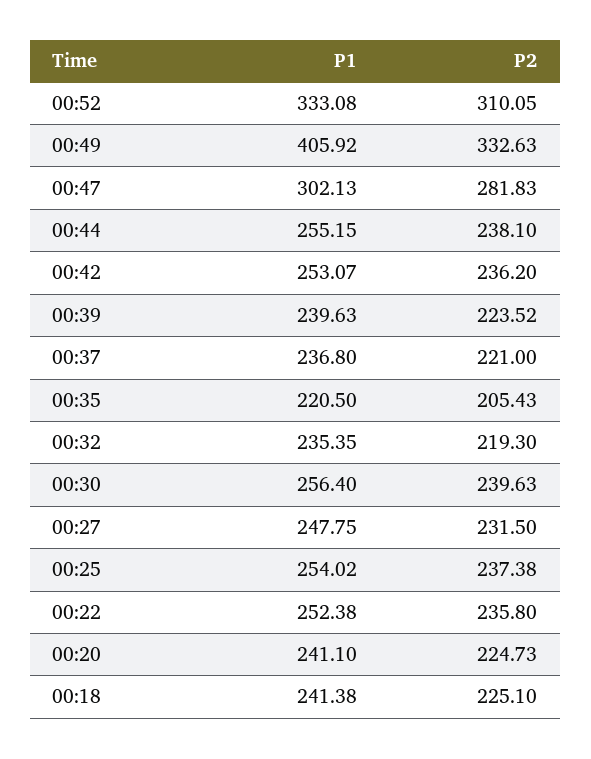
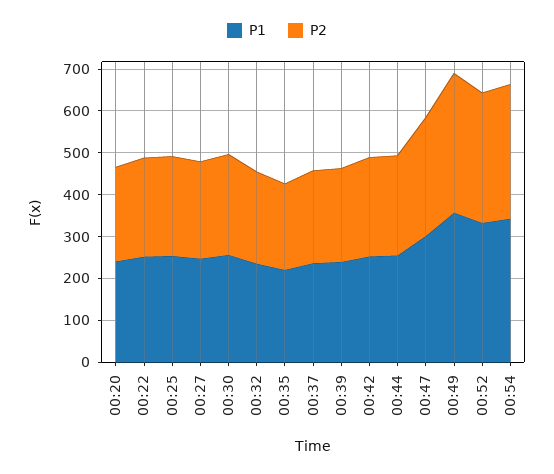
P1, 00:49: 405.92 -> 360
P1, 00:18: 241.38 -> none
P2, 00:18: 225.1 -> none
P1, 00:54: none -> 340
P2, 00:54: none -> 320

